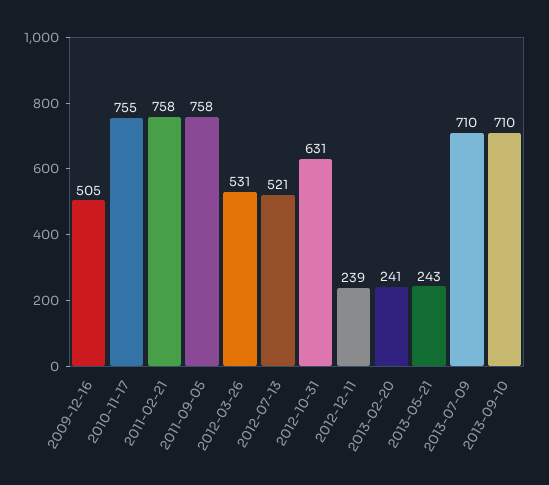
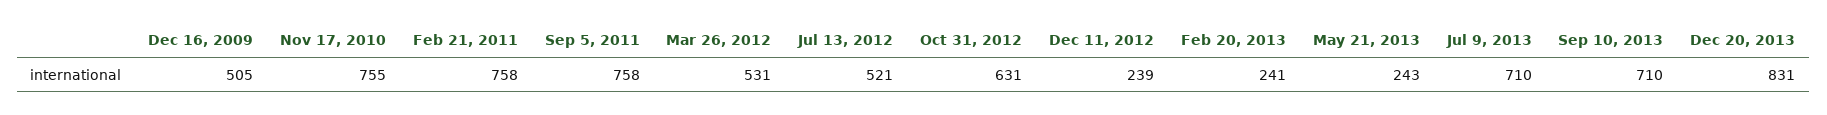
Dec 20, 2013: none -> 831

